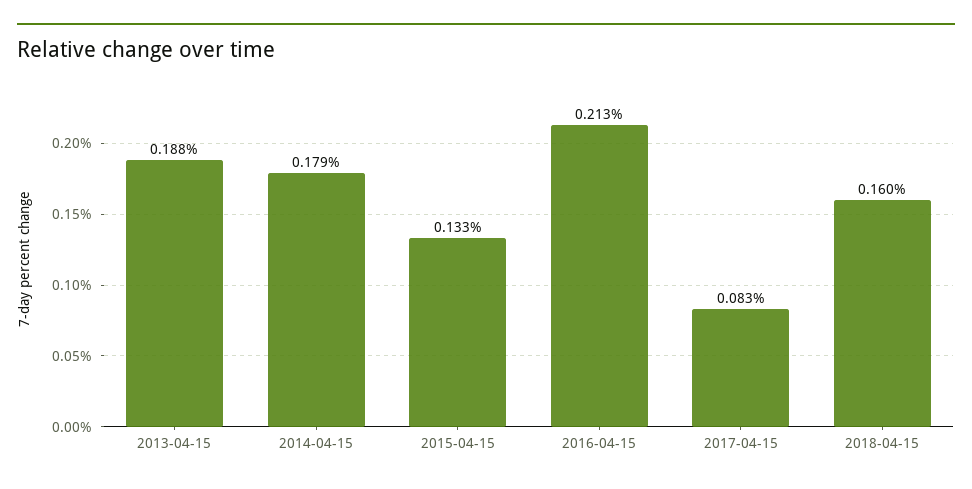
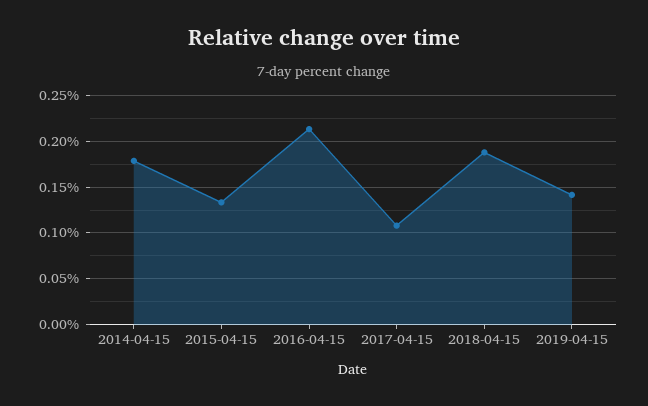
2013-04-15: 0.188 -> none
2017-04-15: 0.083 -> 0.11
2018-04-15: 0.16 -> 0.19
2019-04-15: none -> 0.14

